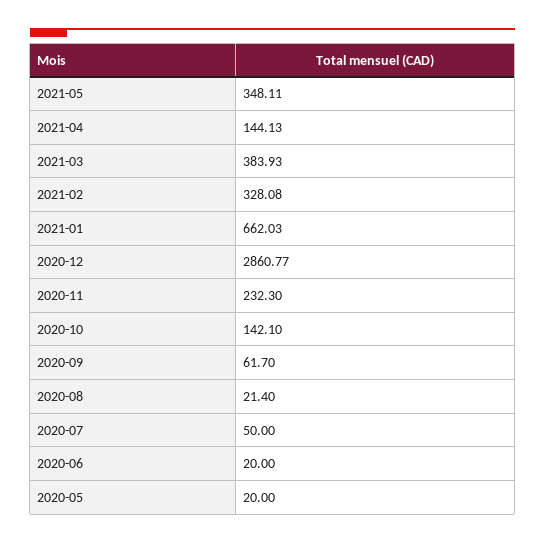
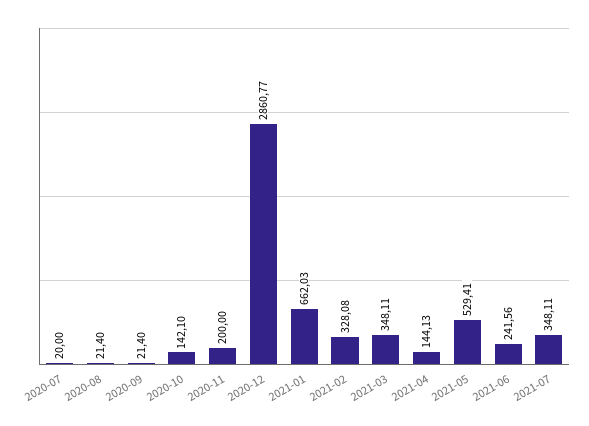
2021-05: 348.11 -> 529.41
2021-03: 383.93 -> 348.11
2020-11: 232.3 -> 200
2020-09: 61.7 -> 21.4
2020-07: 50 -> 20
2020-06: 20 -> none
2020-05: 20 -> none
2021-06: none -> 241.56
2021-07: none -> 348.11

